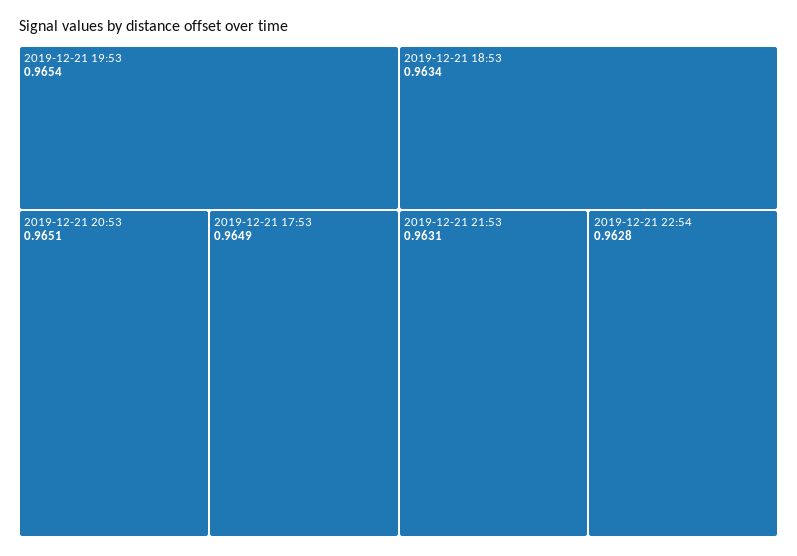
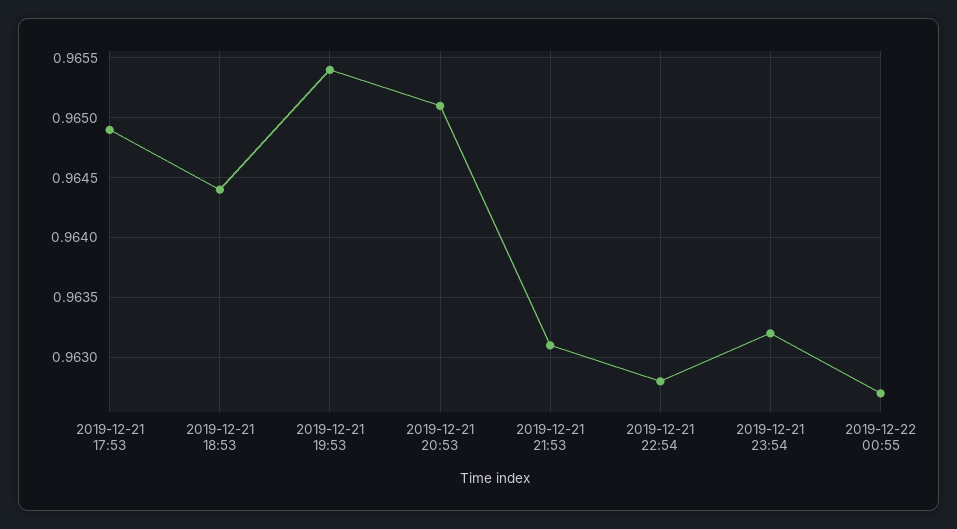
2019-12-21 18:53: 0.9634 -> 0.9644
2019-12-21 23:54: none -> 0.9632
2019-12-22 00:55: none -> 0.9627

